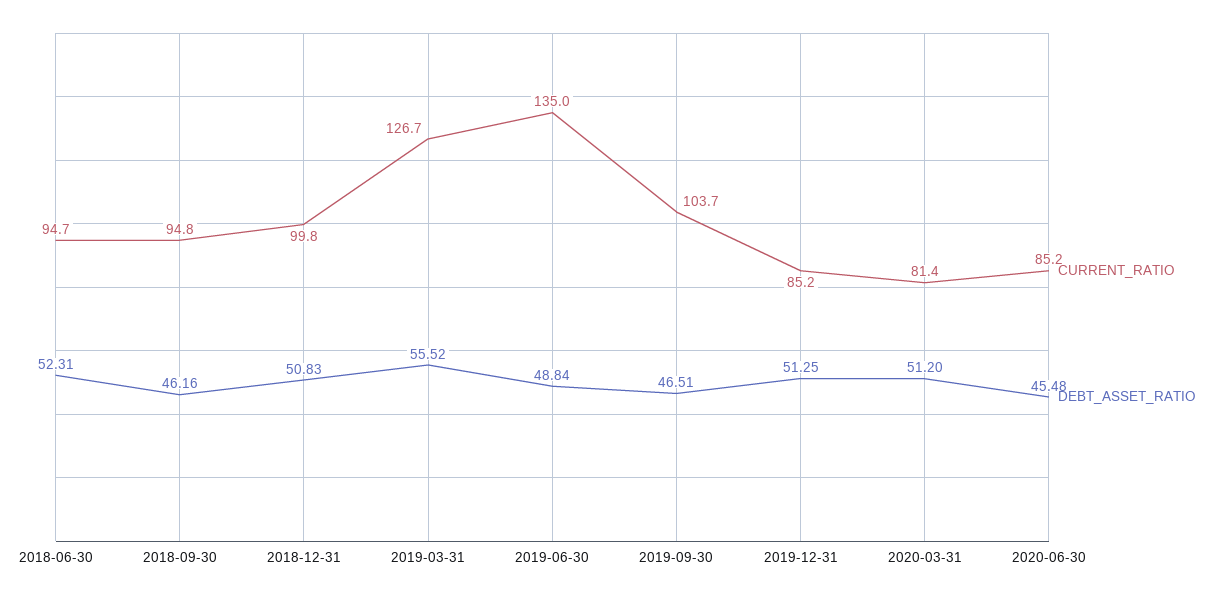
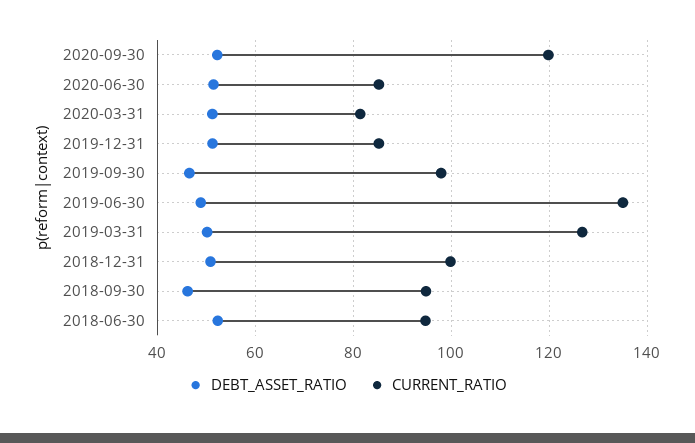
DEBT_ASSET_RATIO, 2019-03-31: 55.52 -> 50
CURRENT_RATIO, 2019-09-30: 103.7 -> 98
DEBT_ASSET_RATIO, 2020-06-30: 45.48 -> 52
DEBT_ASSET_RATIO, 2020-09-30: none -> 52
CURRENT_RATIO, 2020-09-30: none -> 120

